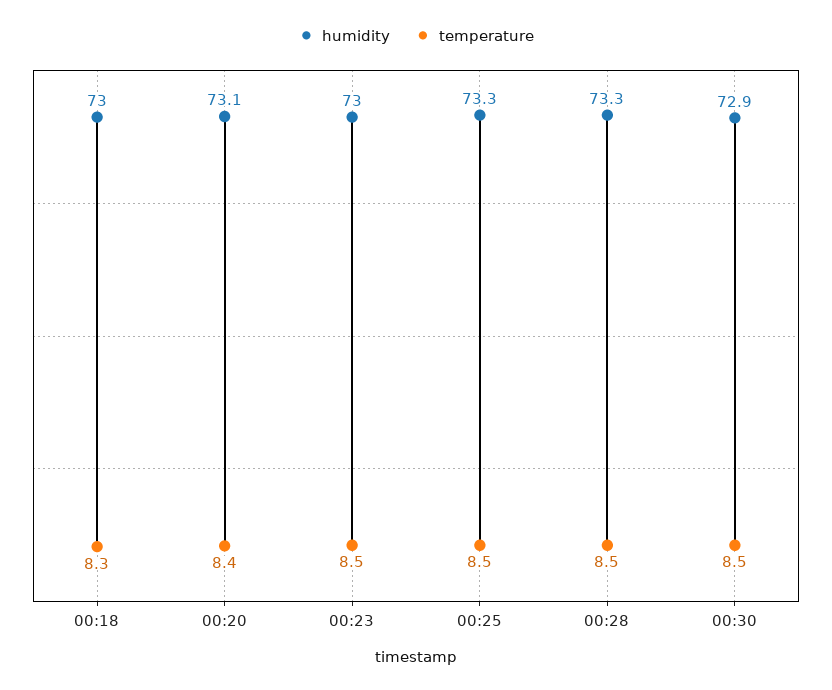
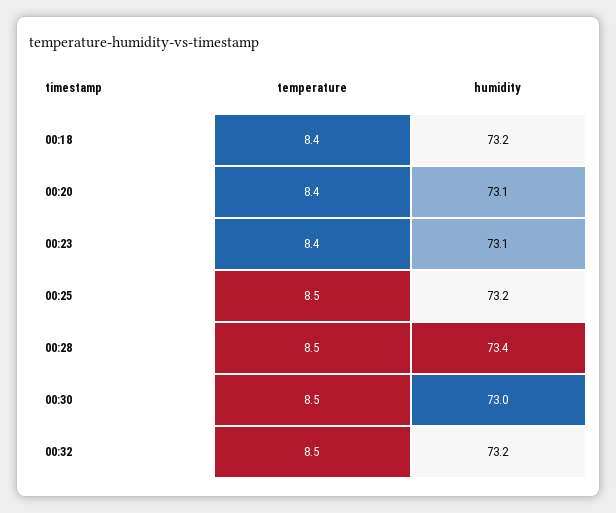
humidity, 00:18: 73 -> 73.2
temperature, 00:18: 8.3 -> 8.4
humidity, 00:23: 73 -> 73.1
temperature, 00:23: 8.5 -> 8.4
humidity, 00:25: 73.3 -> 73.2
humidity, 00:28: 73.3 -> 73.4
humidity, 00:30: 72.9 -> 73
temperature, 00:32: none -> 8.5
humidity, 00:32: none -> 73.2

